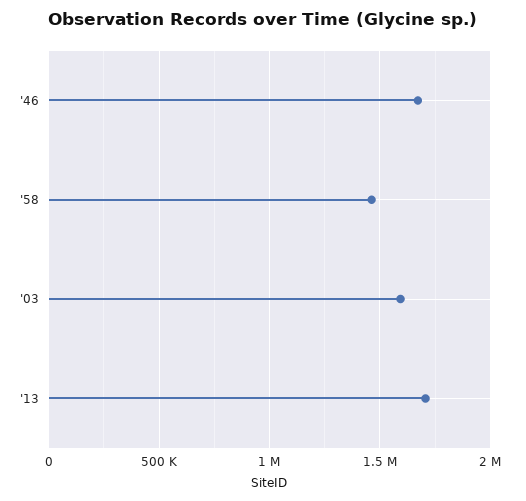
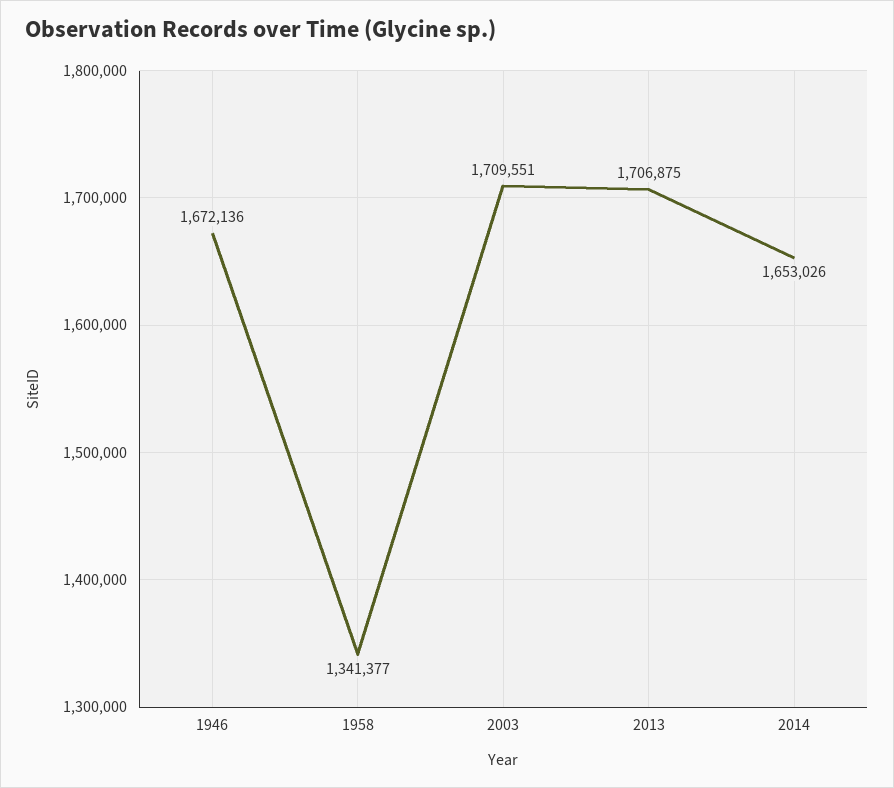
'58: 1450000 -> 1341377
'03: 1600000 -> 1709551
2014: none -> 1653026

